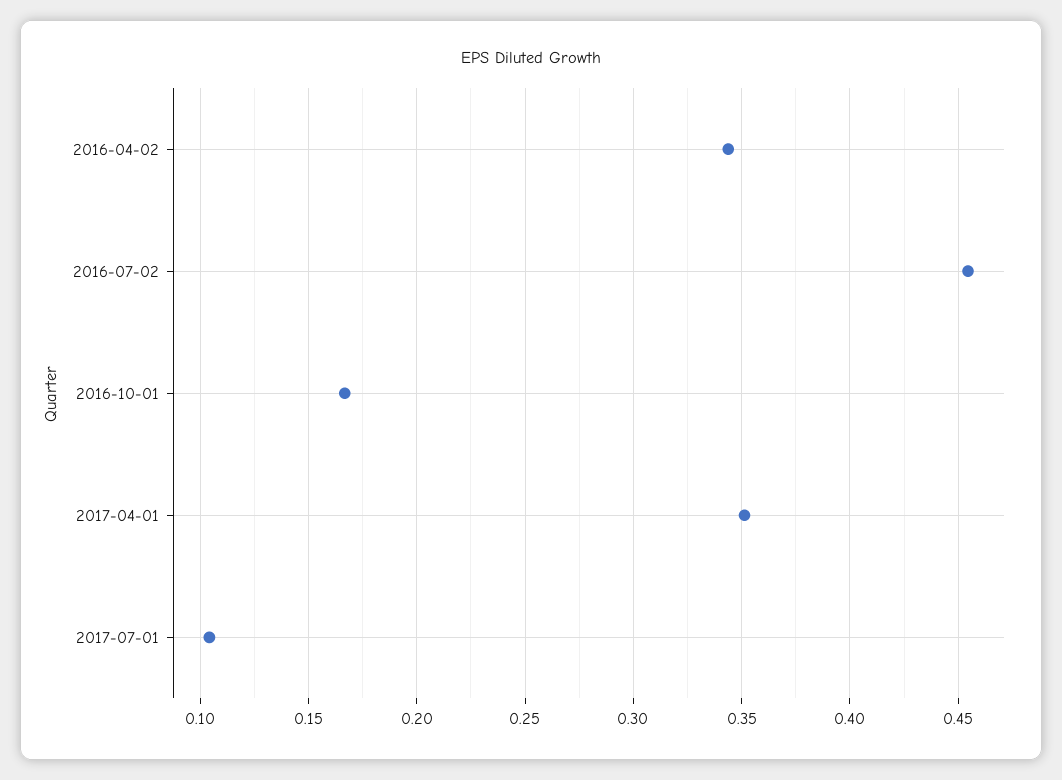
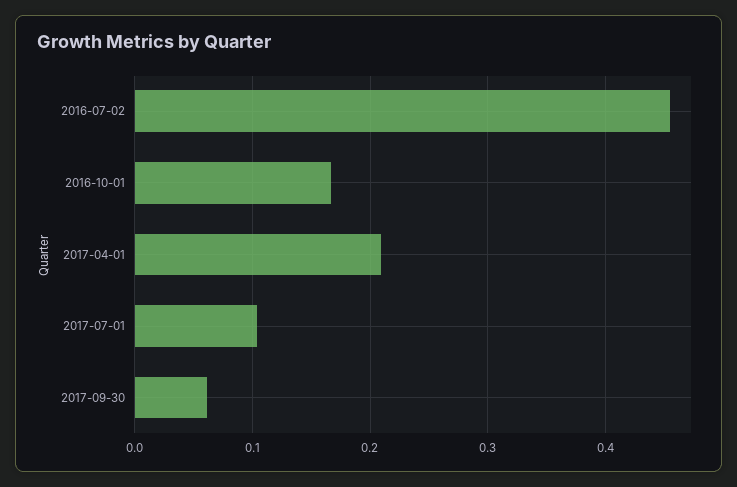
2016-04-02: 0.345 -> none
2017-04-01: 0.35 -> 0.21
2017-09-30: none -> 0.06

